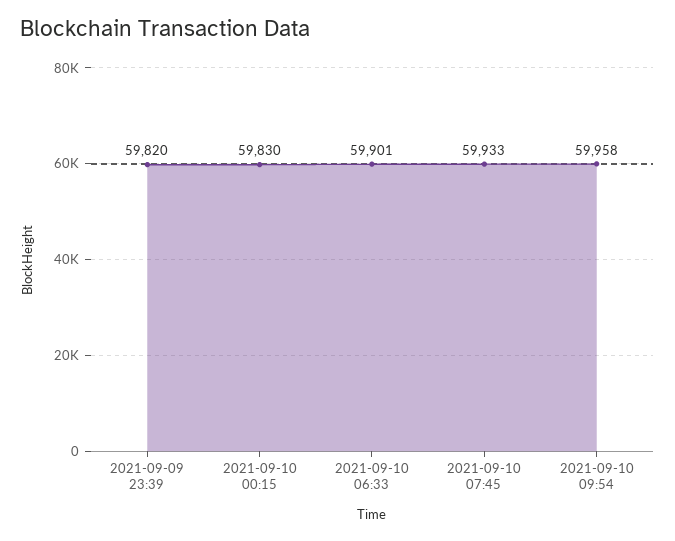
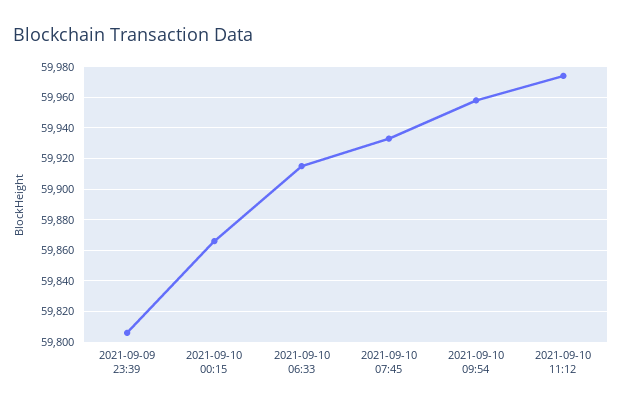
2021-09-09 23:39: 59820 -> 59805
2021-09-10 00:15: 59830 -> 59865
2021-09-10 06:33: 59901 -> 59915
2021-09-10 11:12: none -> 59975

